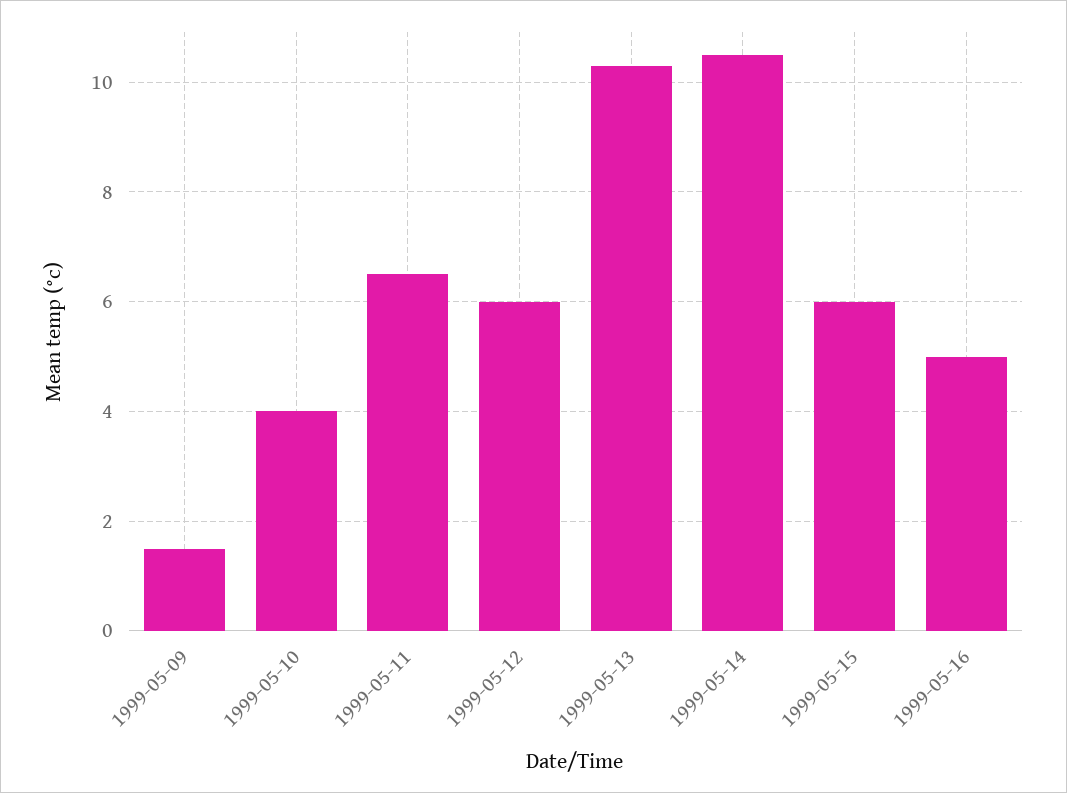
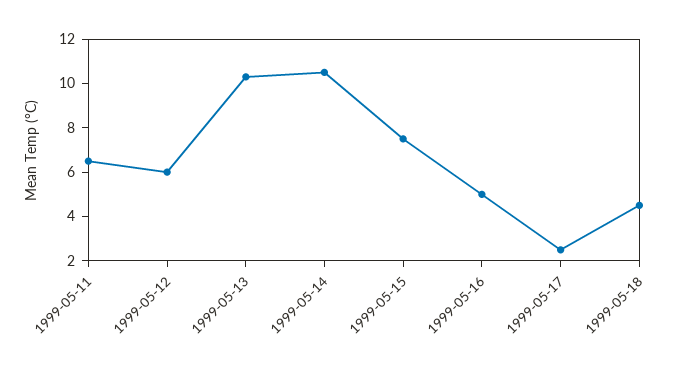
1999-05-09: 1.5 -> none
1999-05-10: 4 -> none
1999-05-15: 6 -> 7.5
1999-05-17: none -> 2.5
1999-05-18: none -> 4.5

